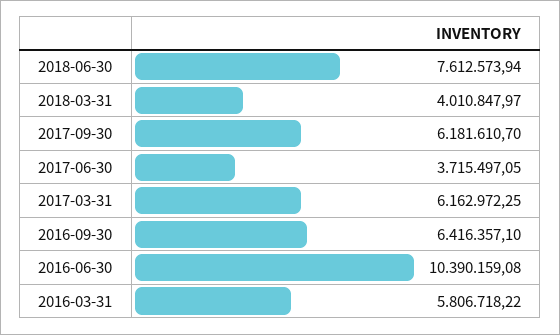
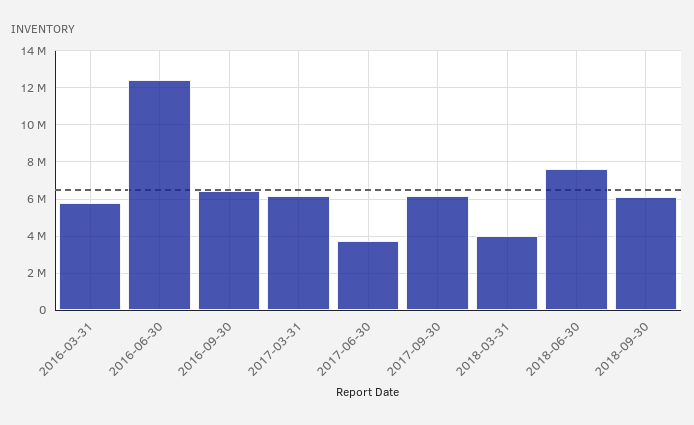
2016-06-30: 10390159.08 -> 12500000
2018-09-30: none -> 6000000

